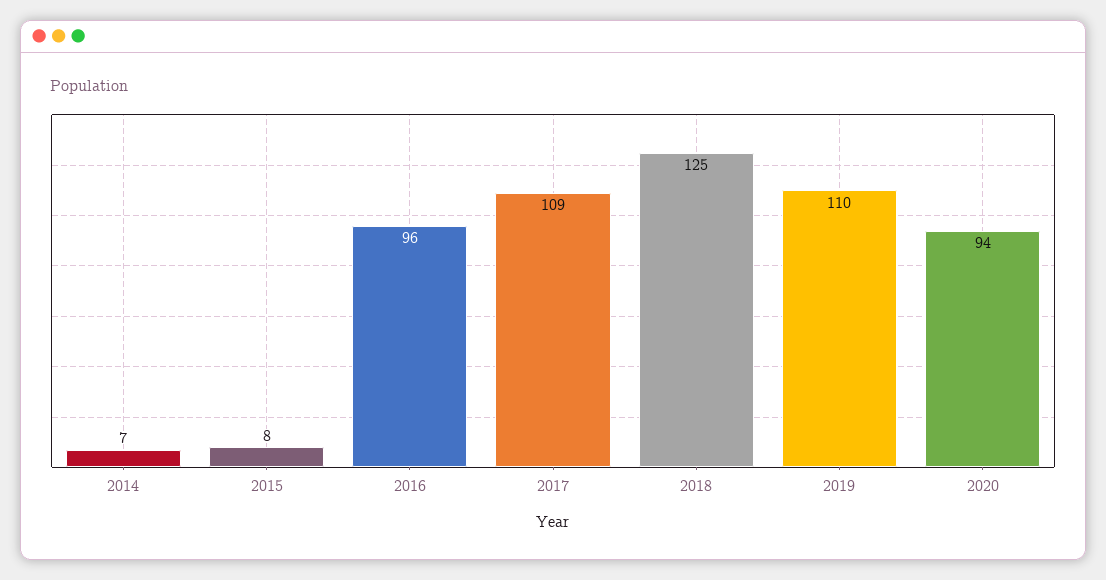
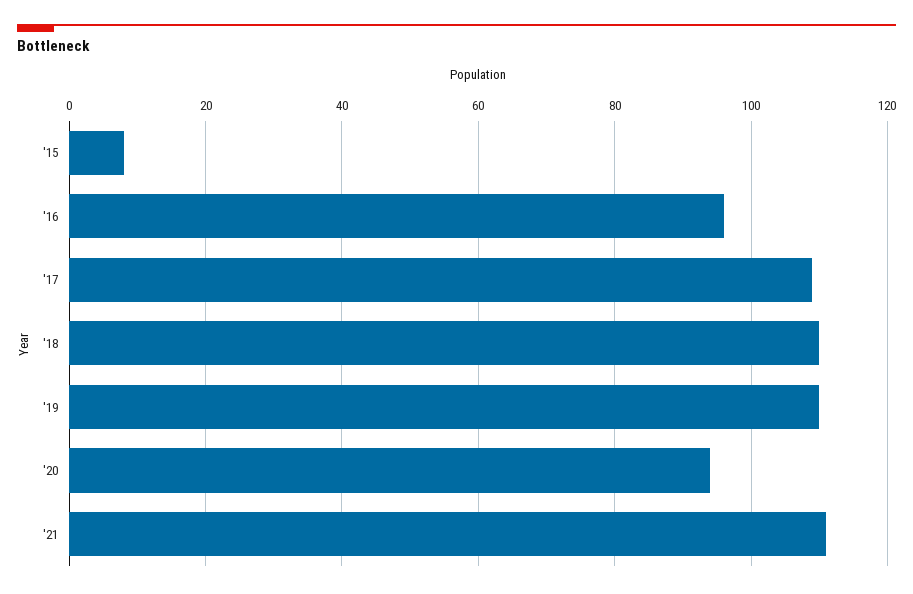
2014: 7 -> none
2018: 125 -> 110
'21: none -> 110

